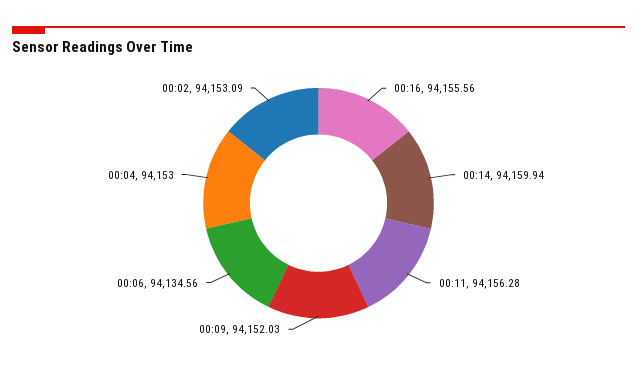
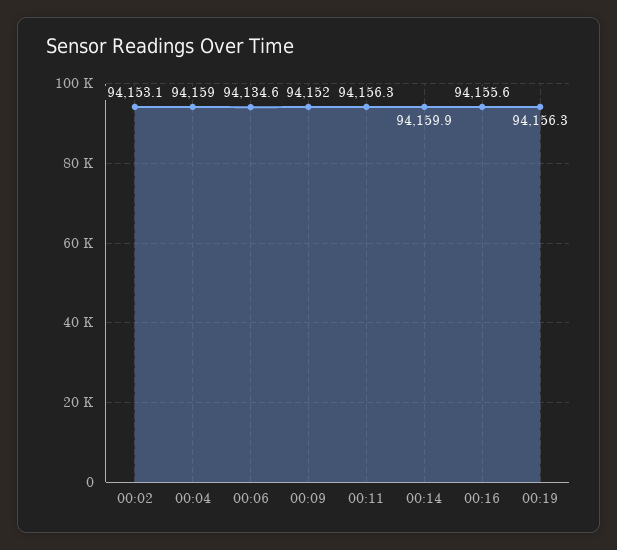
00:04: 94153 -> 94159
00:19: none -> 94156.3

